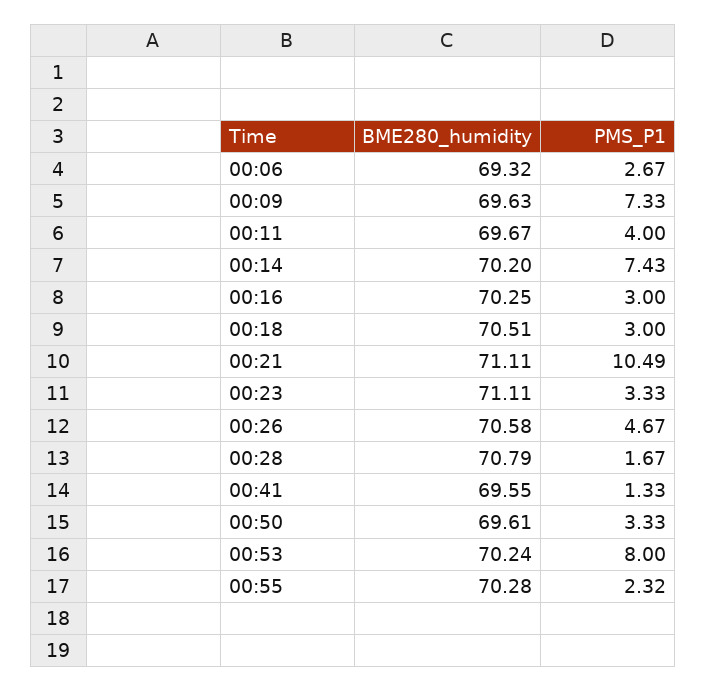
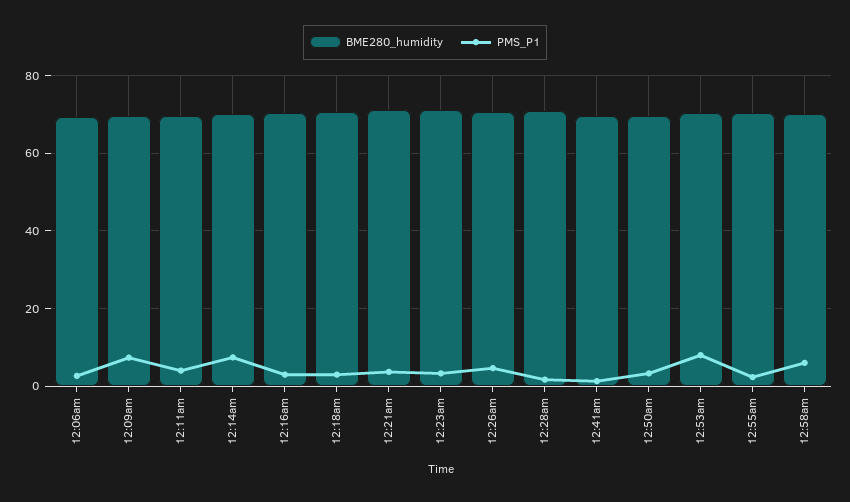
PMS_P1, 00:21: 10.49 -> 4
BME280_humidity, 12:58am: none -> 70
PMS_P1, 12:58am: none -> 6

